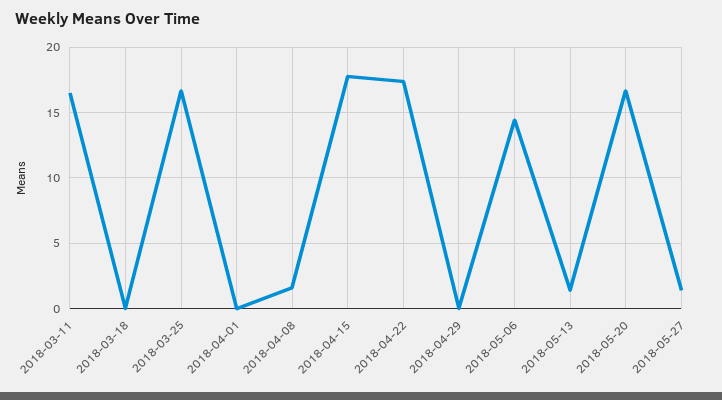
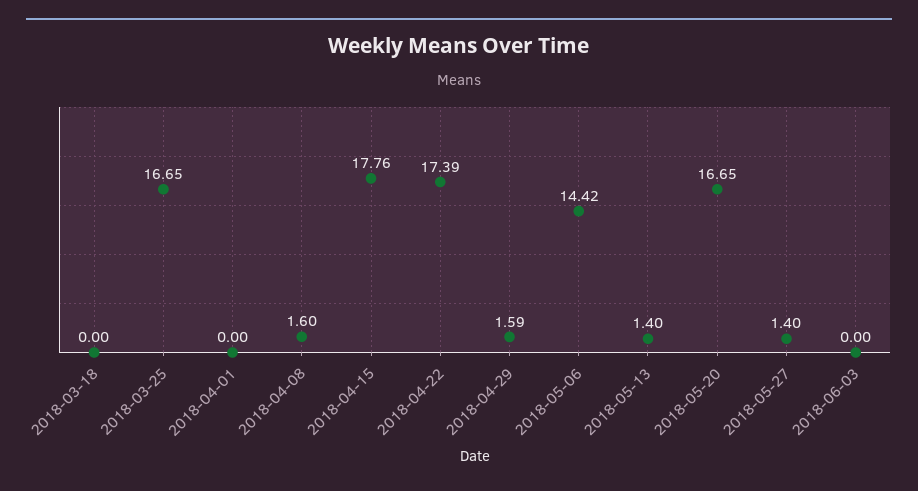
2018-03-11: 16.5 -> none
2018-04-29: 0 -> 1.59
2018-06-03: none -> 0

